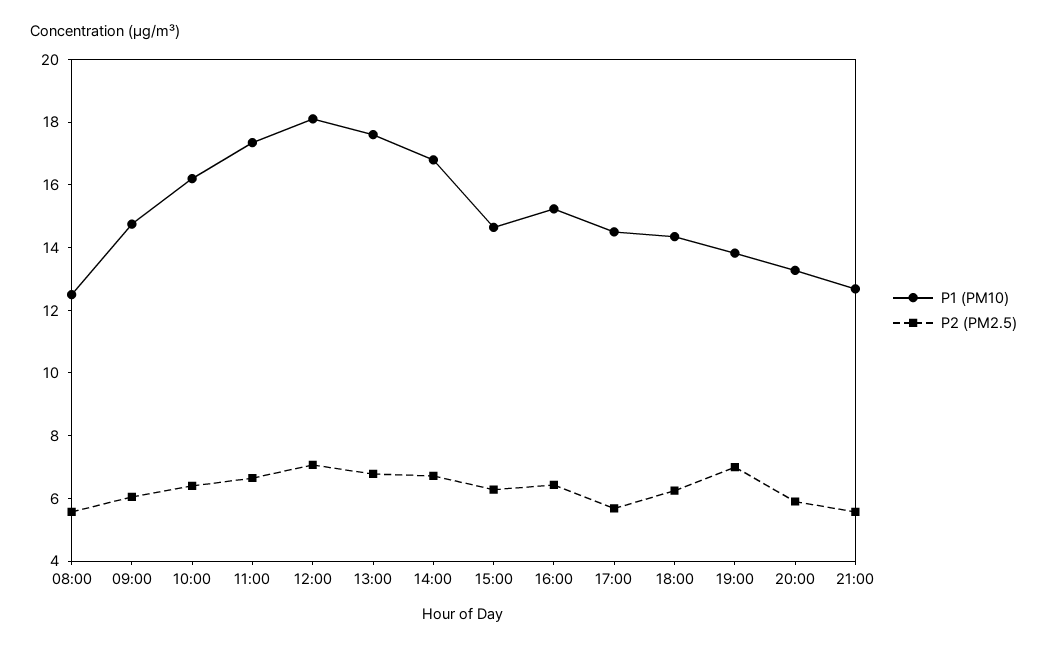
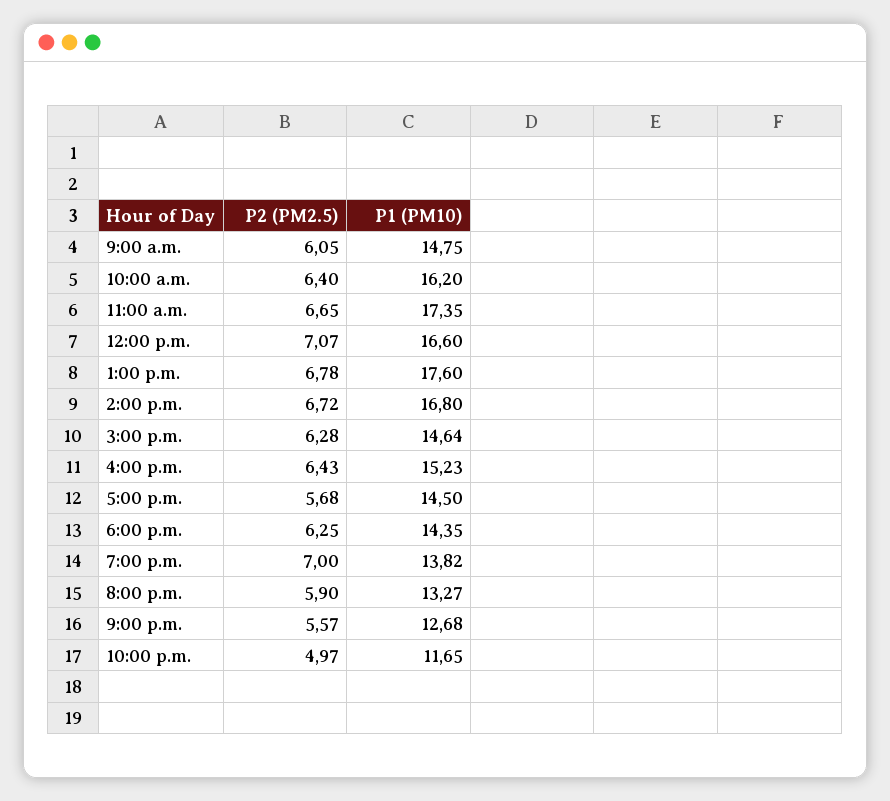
P1 (PM10), 08:00: 12.5 -> none
P2 (PM2.5), 08:00: 5.5 -> none
P1 (PM10), 12:00: 18 -> 16.6
P2 (PM2.5), 10:00 p.m.: none -> 4.97
P1 (PM10), 10:00 p.m.: none -> 11.65

